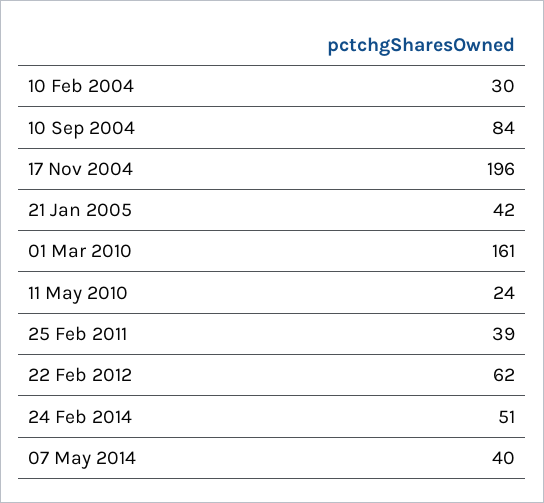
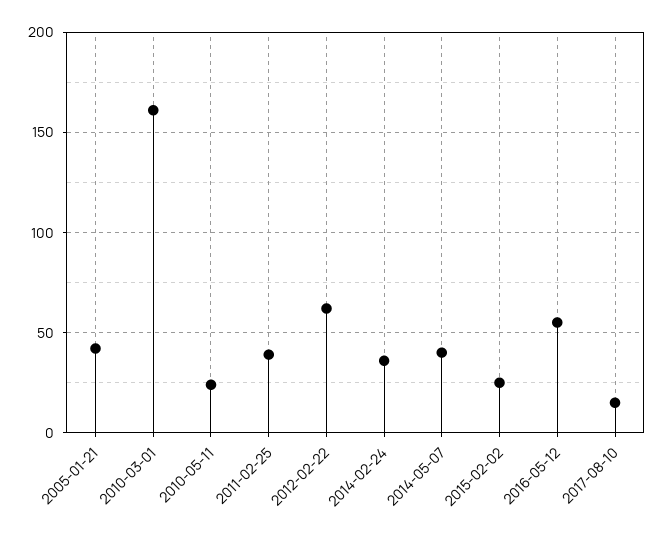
10 Feb 2004: 30 -> none
10 Sep 2004: 84 -> none
17 Nov 2004: 196 -> none
24 Feb 2014: 51 -> 35
2015-02-02: none -> 25
2016-05-12: none -> 55
2017-08-10: none -> 15

